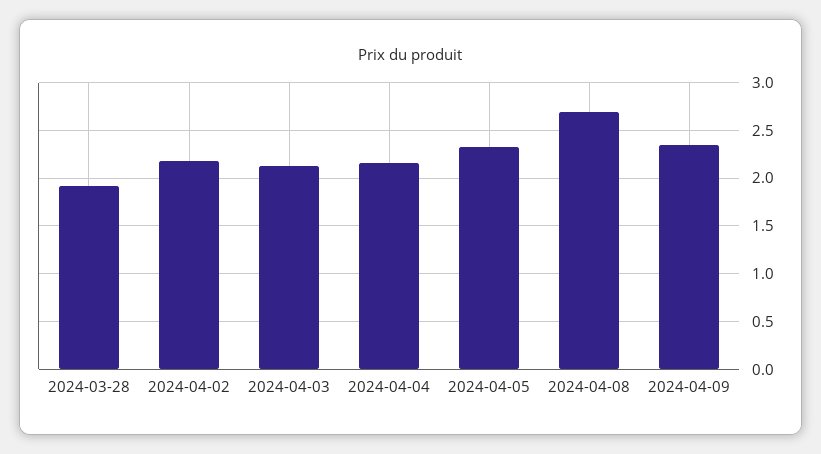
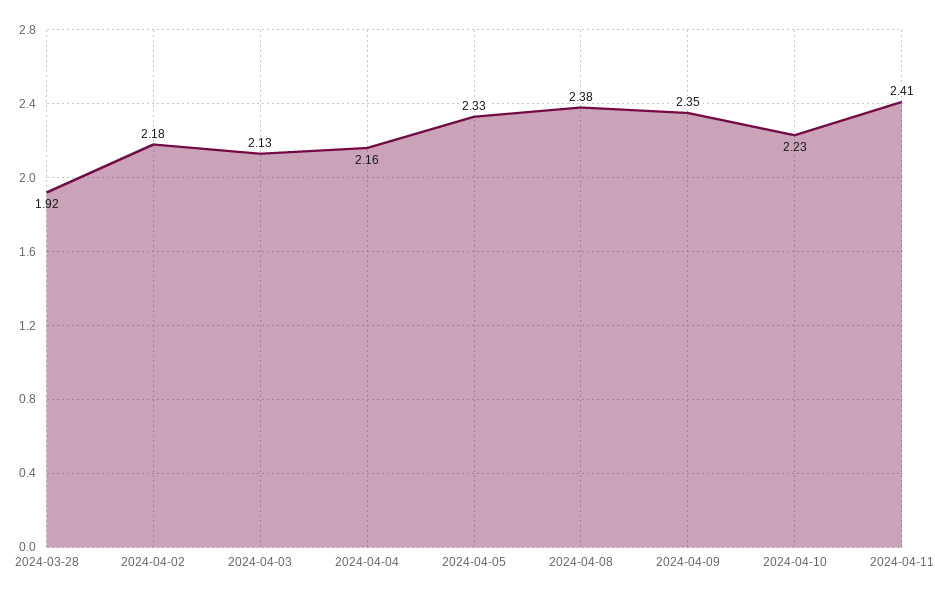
2024-04-08: 2.7 -> 2.38
2024-04-10: none -> 2.23
2024-04-11: none -> 2.41

